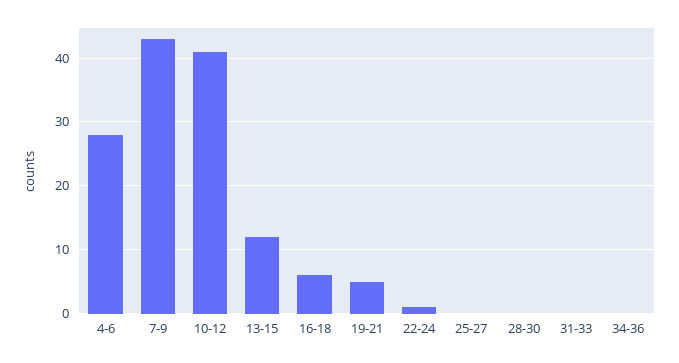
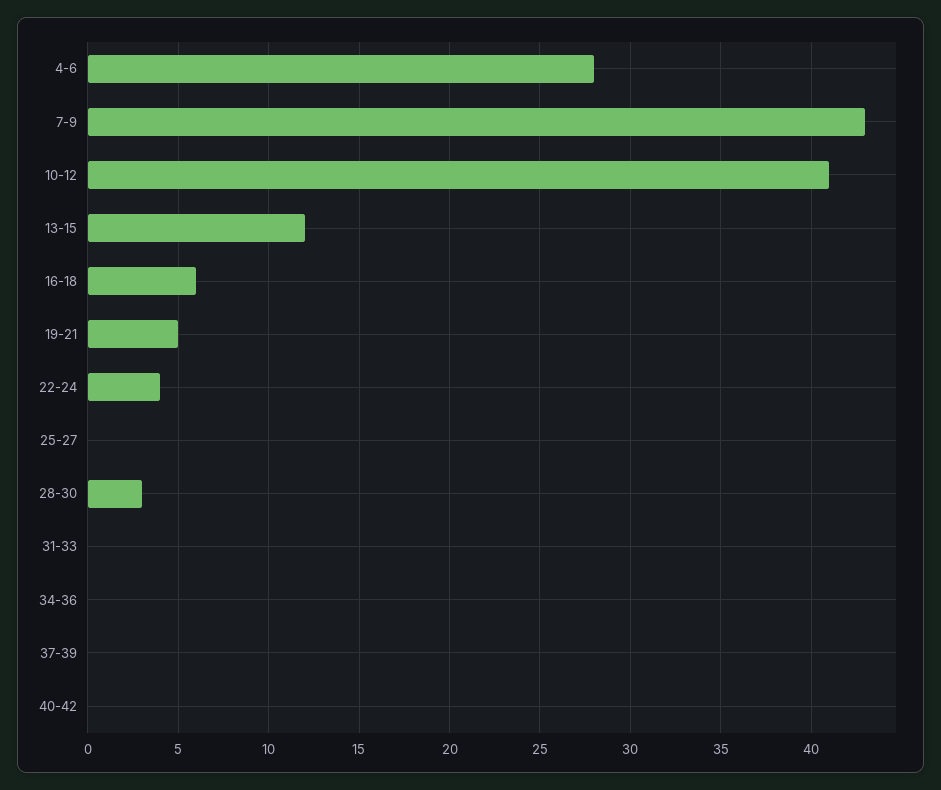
22-24: 1 -> 4
28-30: 0 -> 3
37-39: none -> 0
40-42: none -> 0

